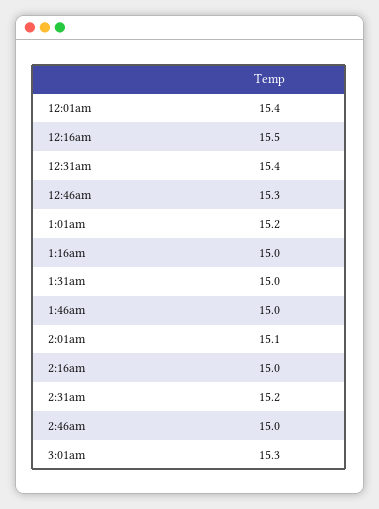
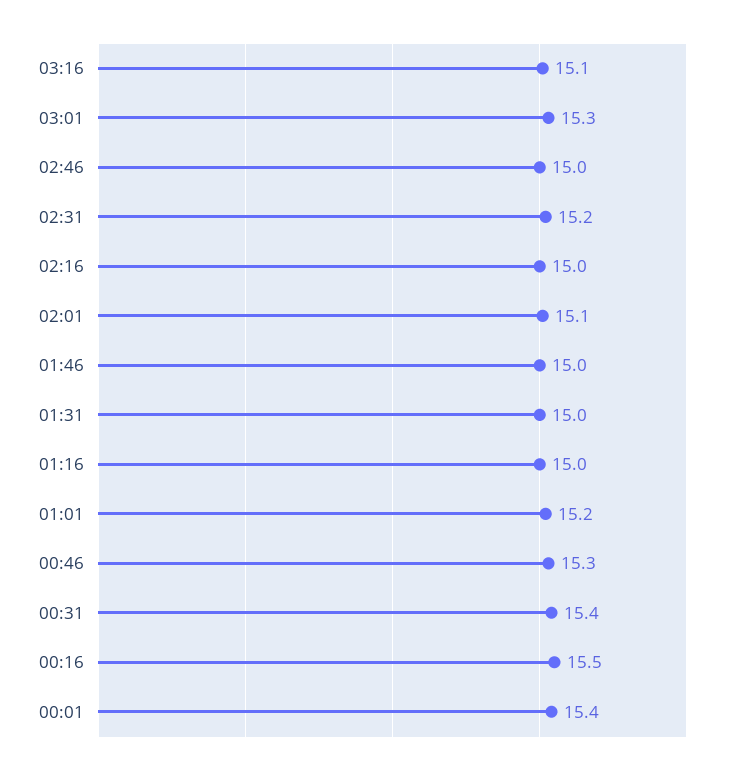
03:16: none -> 15.1

